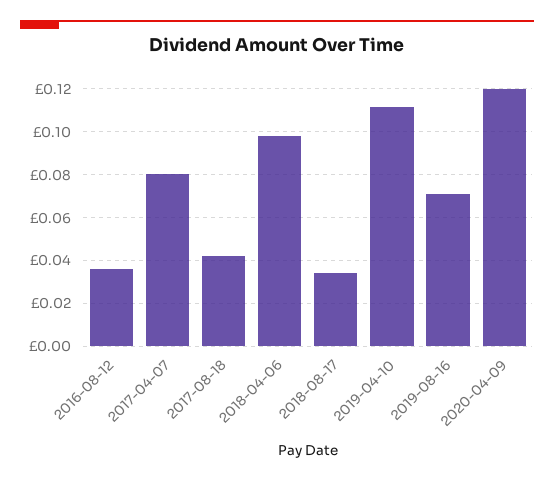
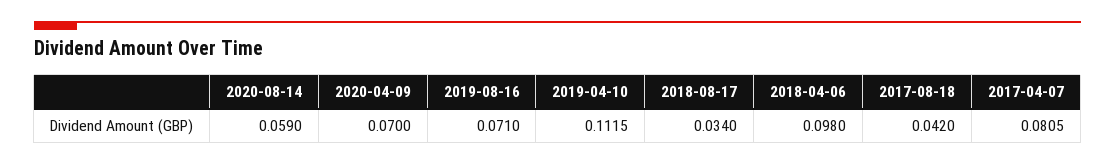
2016-08-12: 0.035 -> none
2020-04-09: 0.12 -> 0.07
2020-08-14: none -> 0.059

